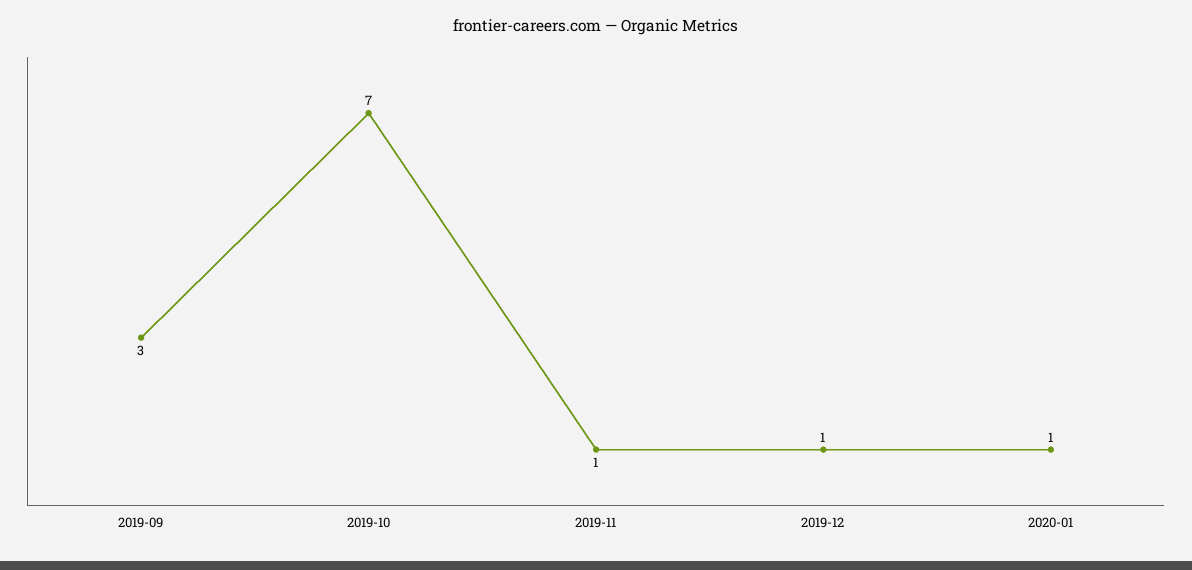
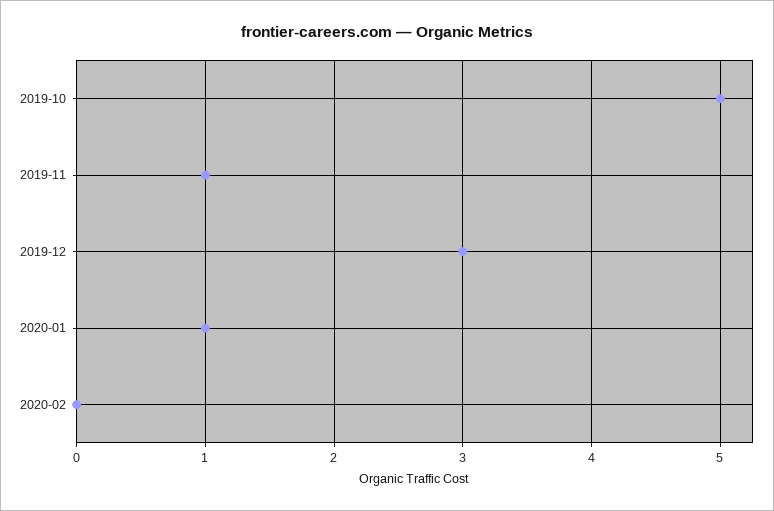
2019-09: 3 -> none
2019-10: 7 -> 5
2019-12: 1 -> 3
2020-02: none -> 0

